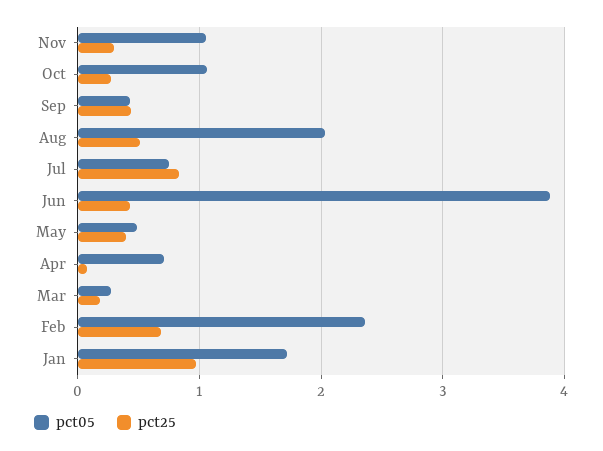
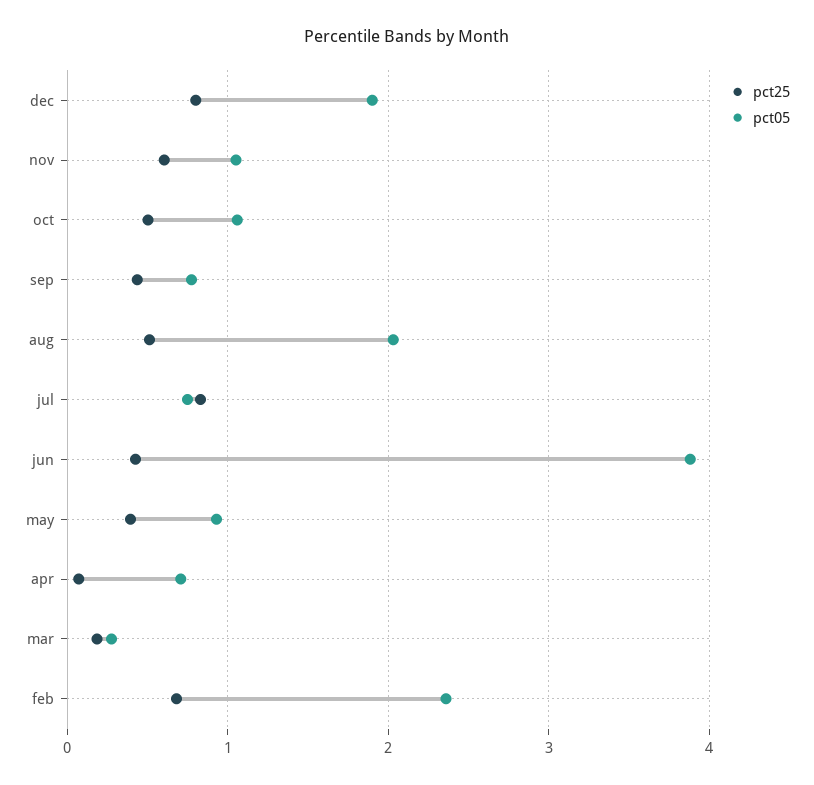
pct25, Nov: 0.3 -> 0.6
pct25, Oct: 0.3 -> 0.5
pct05, Sep: 0.4 -> 0.8
pct05, May: 0.5 -> 0.9
pct05, Jan: 1.7 -> none
pct25, Jan: 1 -> none
pct25, dec: none -> 0.8
pct05, dec: none -> 1.9

